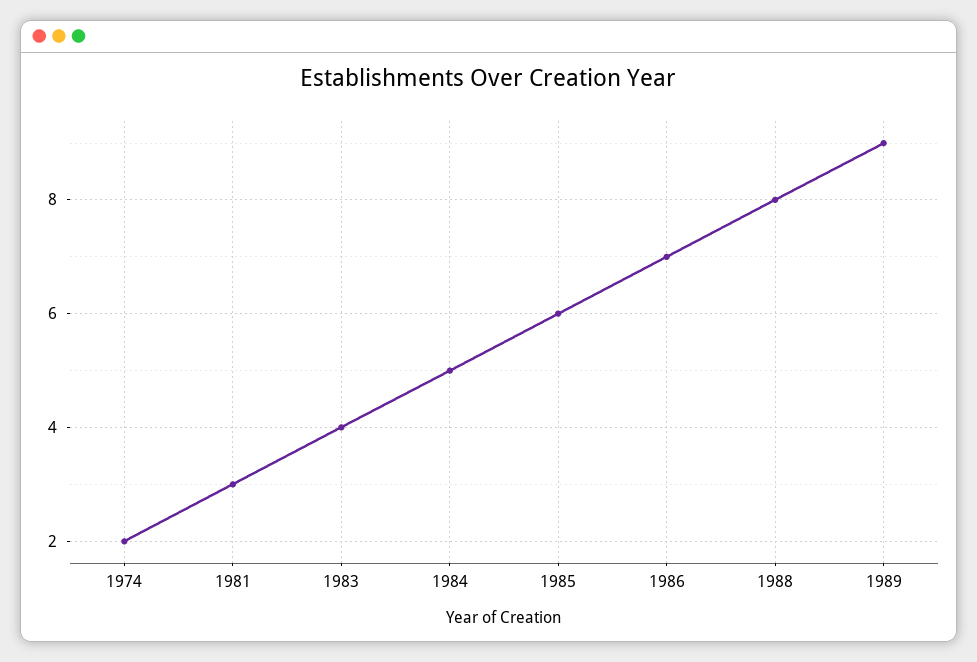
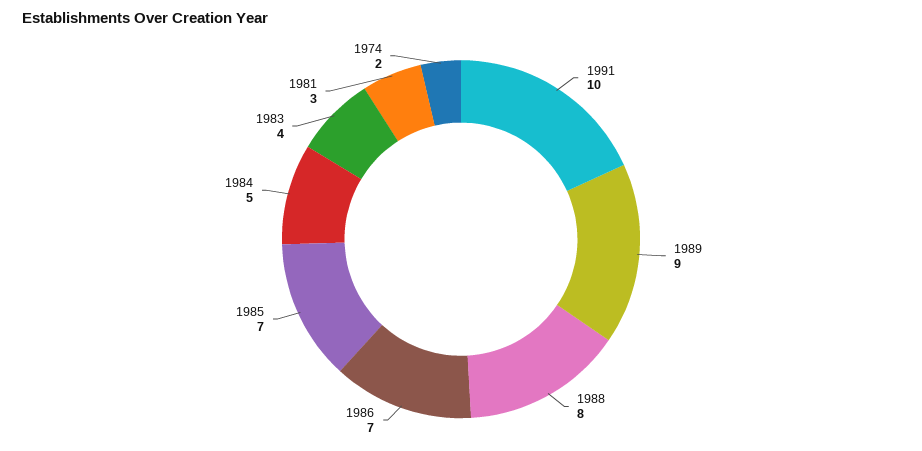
1985: 6 -> 7
1991: none -> 10

